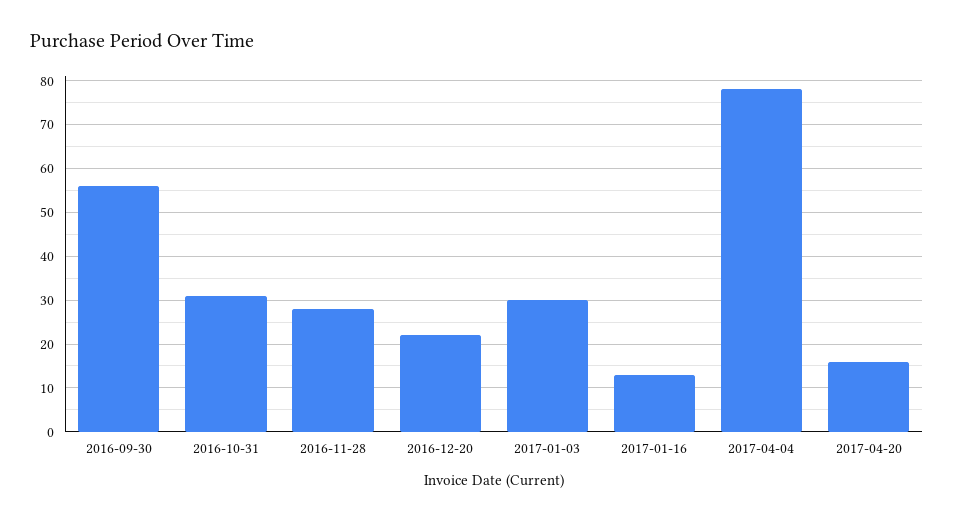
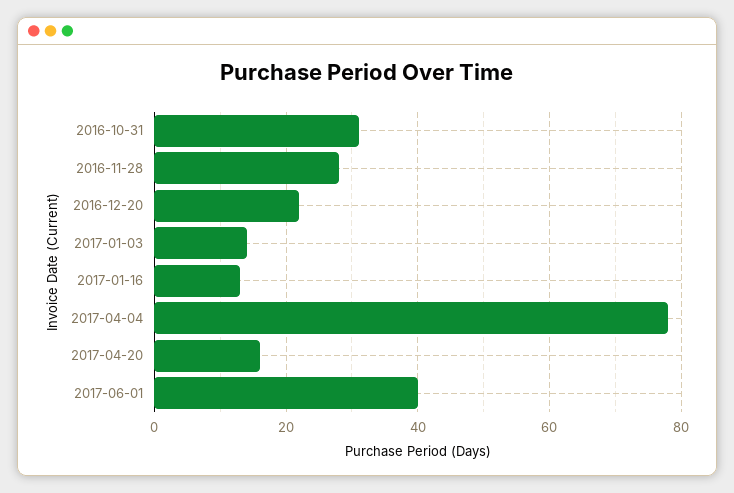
2016-09-30: 55 -> none
2017-01-03: 30 -> 15
2017-06-01: none -> 40

